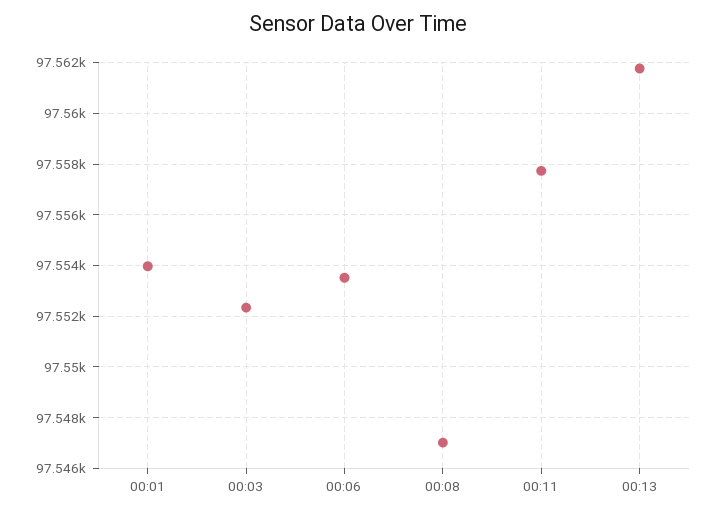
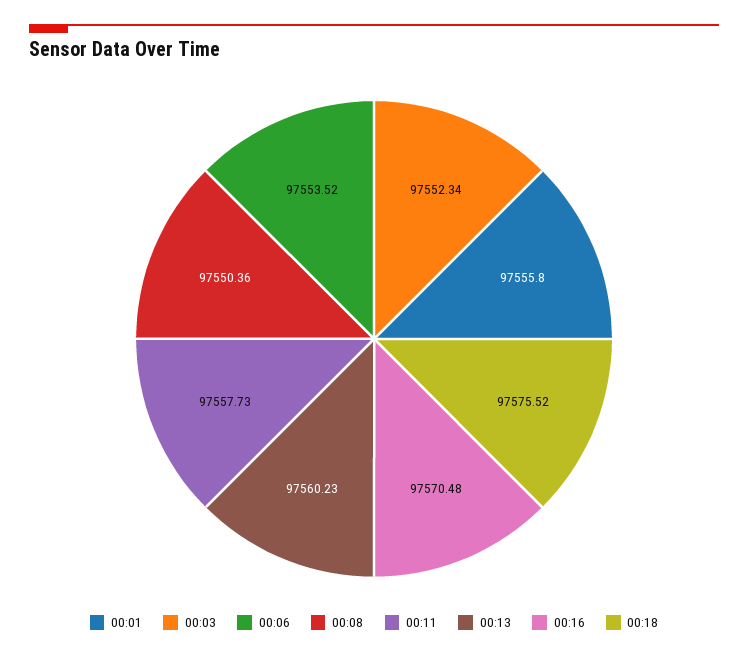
00:01: 97554 -> 97555.8
00:08: 97547 -> 97550.36
00:13: 97561.75 -> 97560.23
00:16: none -> 97570.48
00:18: none -> 97575.52

